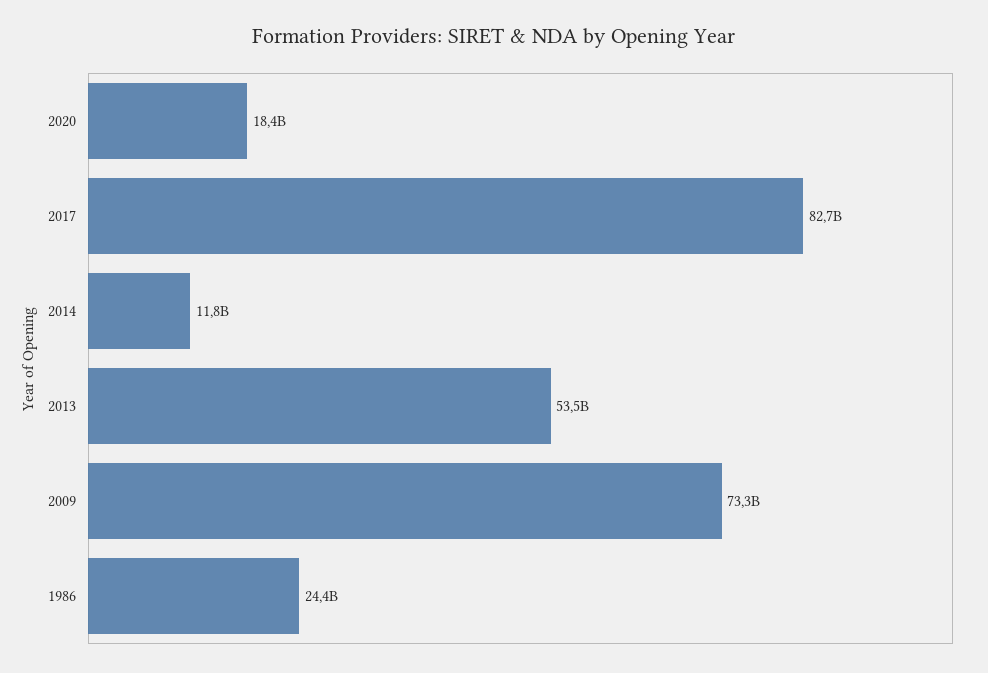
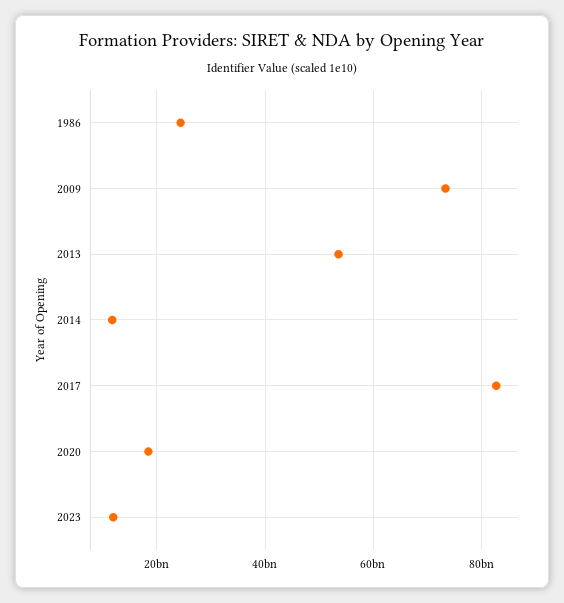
2023: none -> 12000000000

